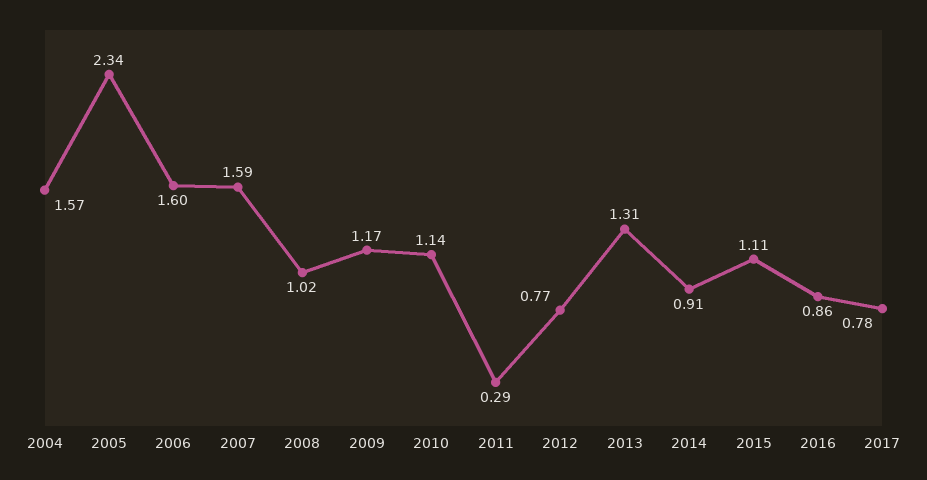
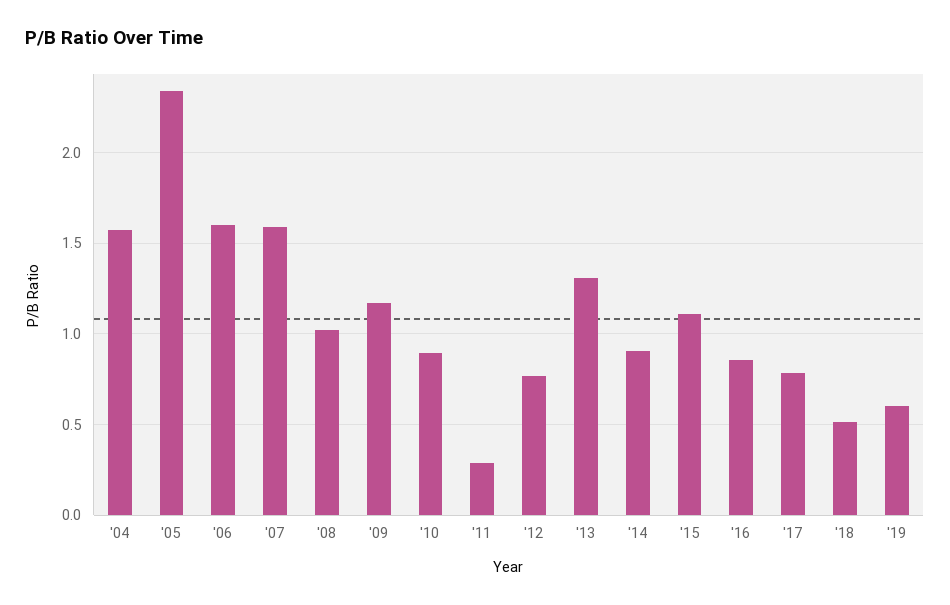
2010: 1.14 -> 0.9
'18: none -> 0.5
'19: none -> 0.6

